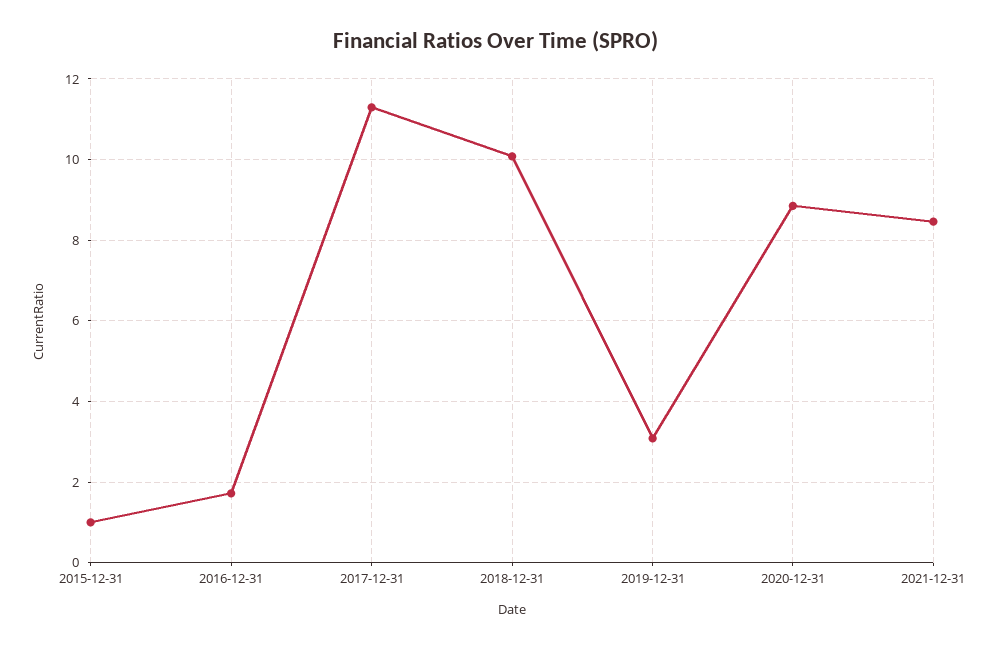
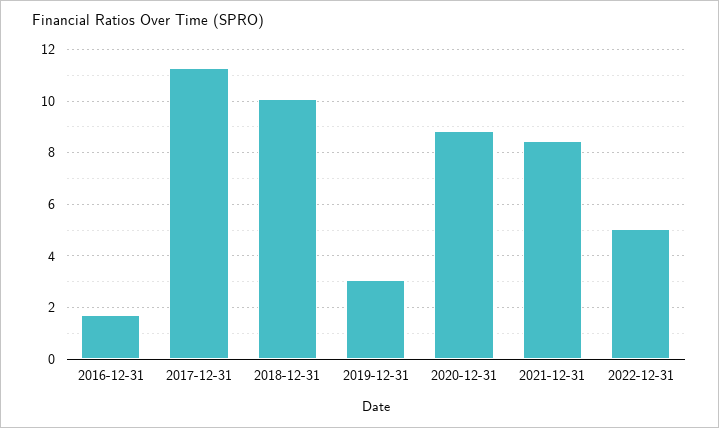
2015-12-31: 1 -> none
2022-12-31: none -> 5

